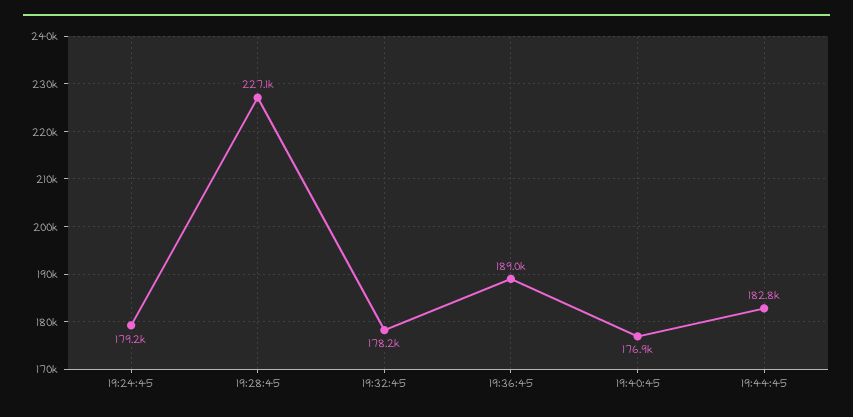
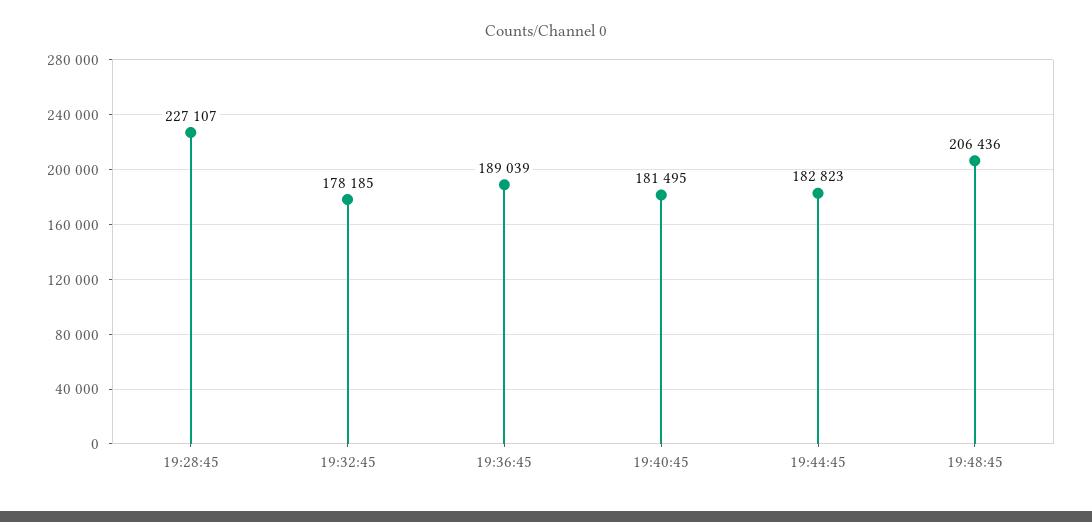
19:24:45: 179200 -> none
19:40:45: 176900 -> 181495
19:48:45: none -> 206436

